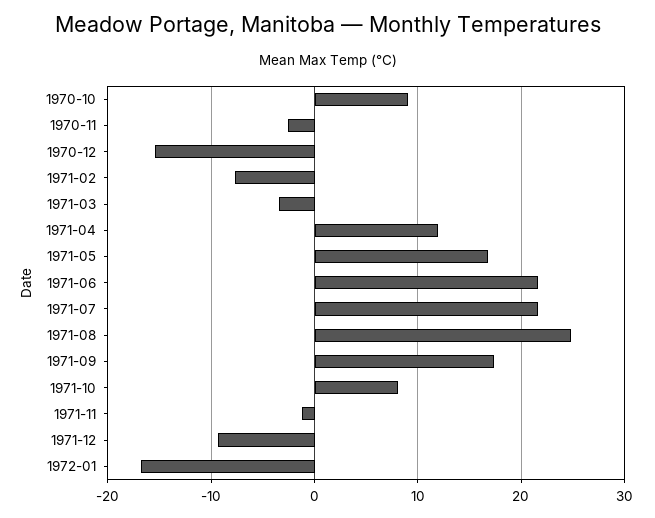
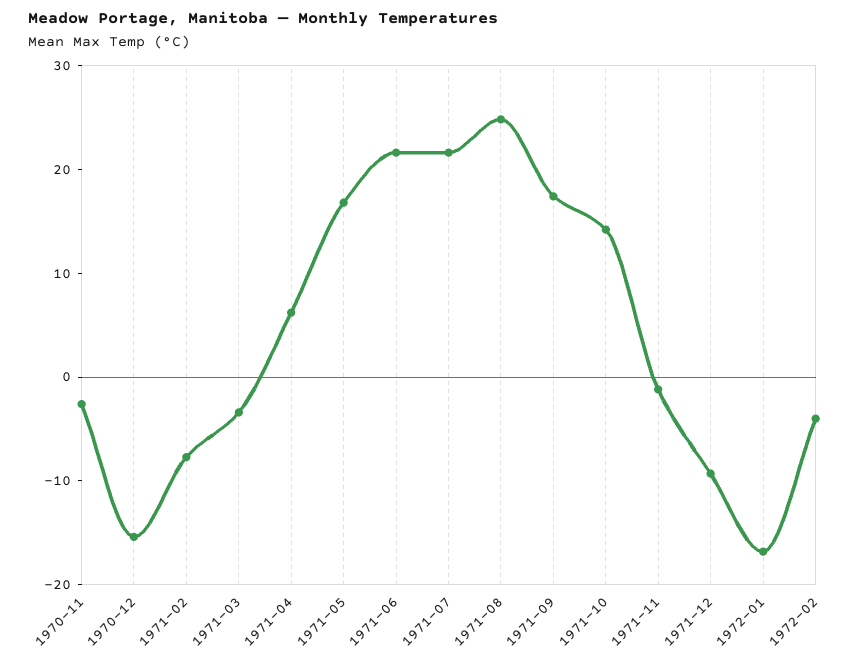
1970-10: 9 -> none
1971-04: 12 -> 6
1971-10: 8 -> 14
1972-02: none -> -4

